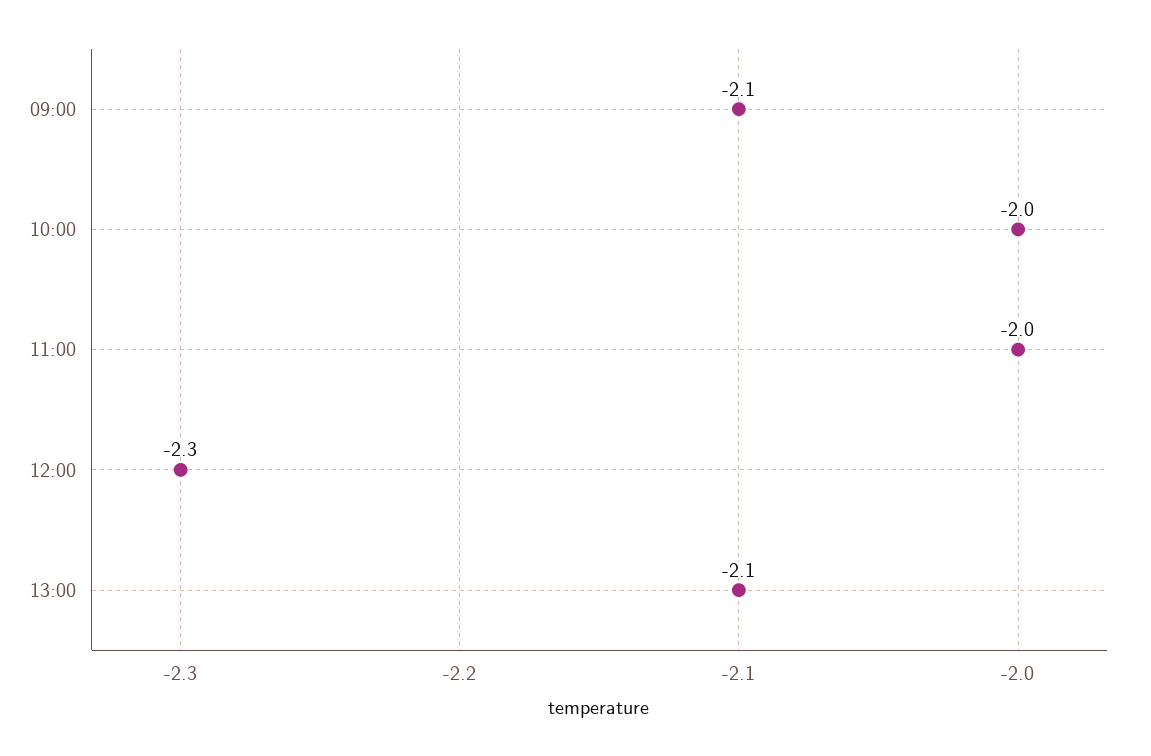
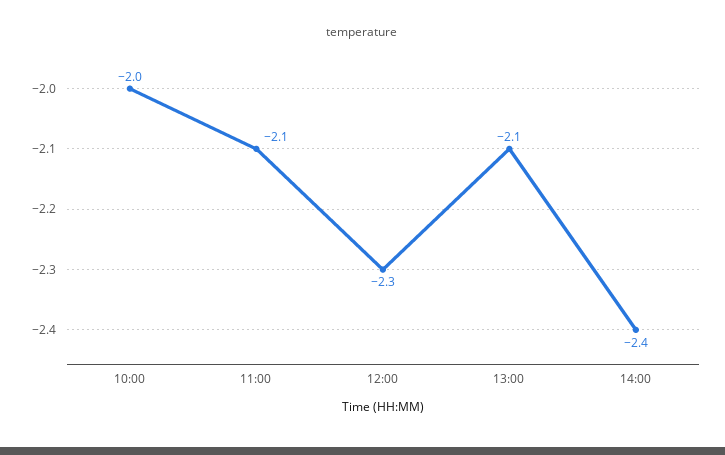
09:00: -2.1 -> none
11:00: -2 -> -2.1
14:00: none -> -2.4

